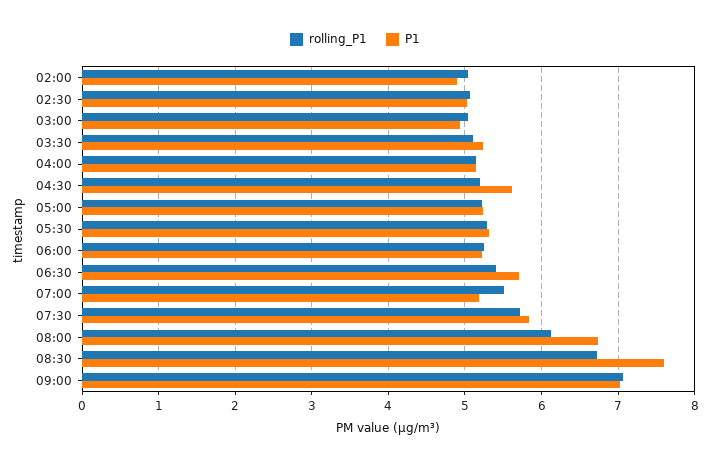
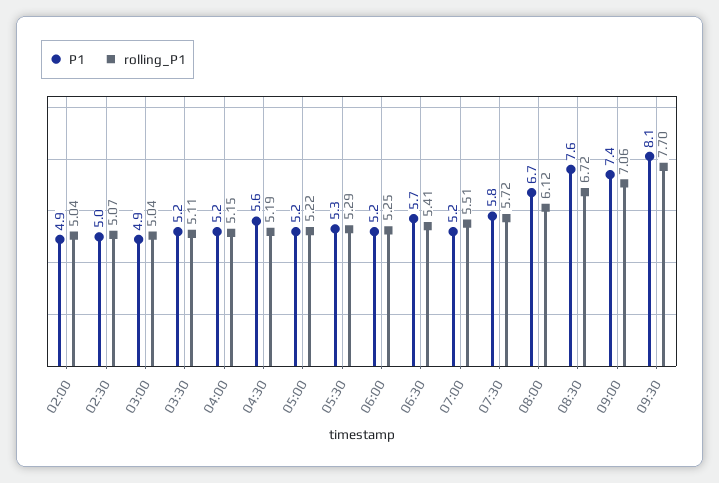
P1, 09:00: 7 -> 7.4
P1, 09:30: none -> 8.1
rolling_P1, 09:30: none -> 7.7

